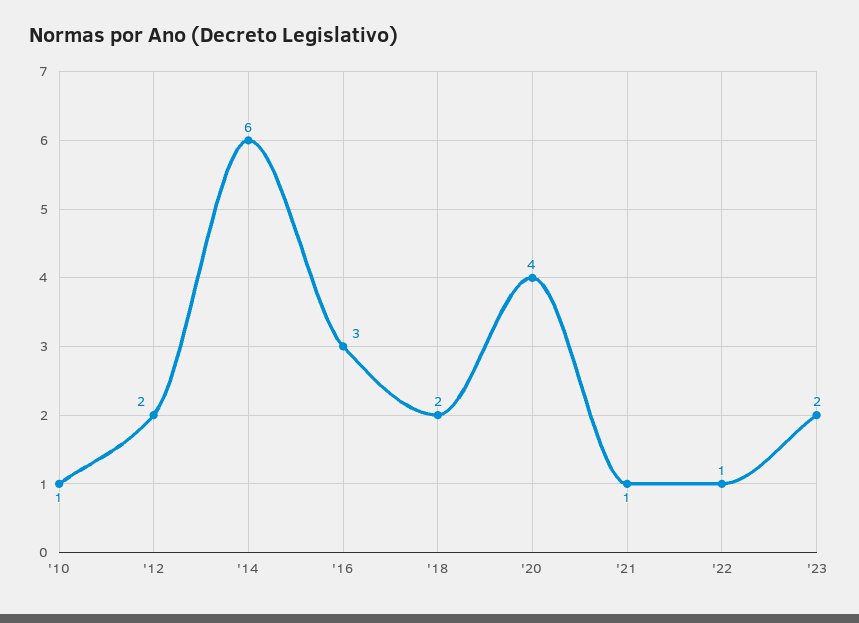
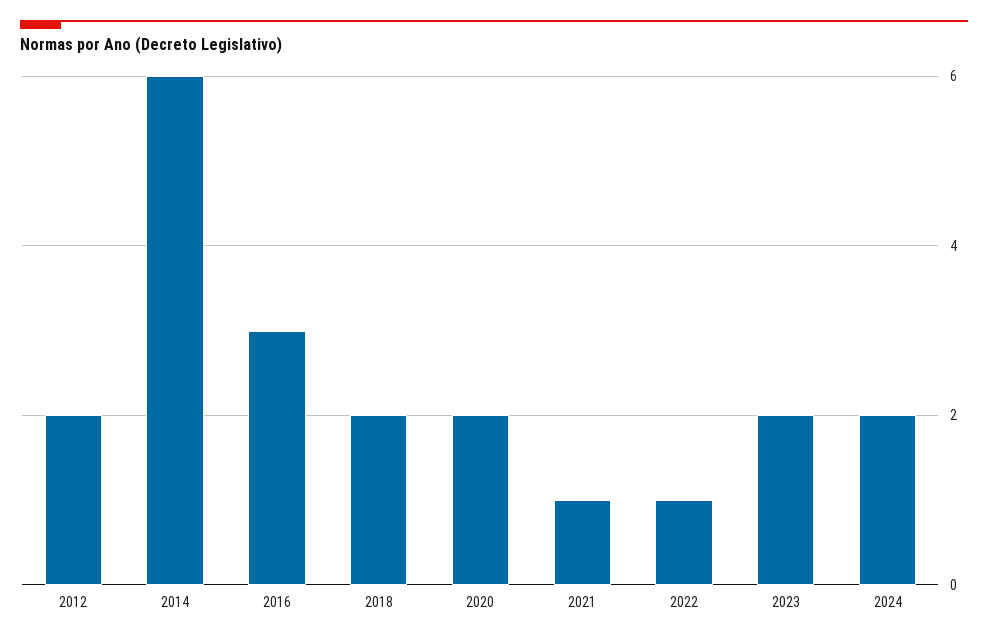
'10: 1 -> none
'20: 4 -> 2
2024: none -> 2

